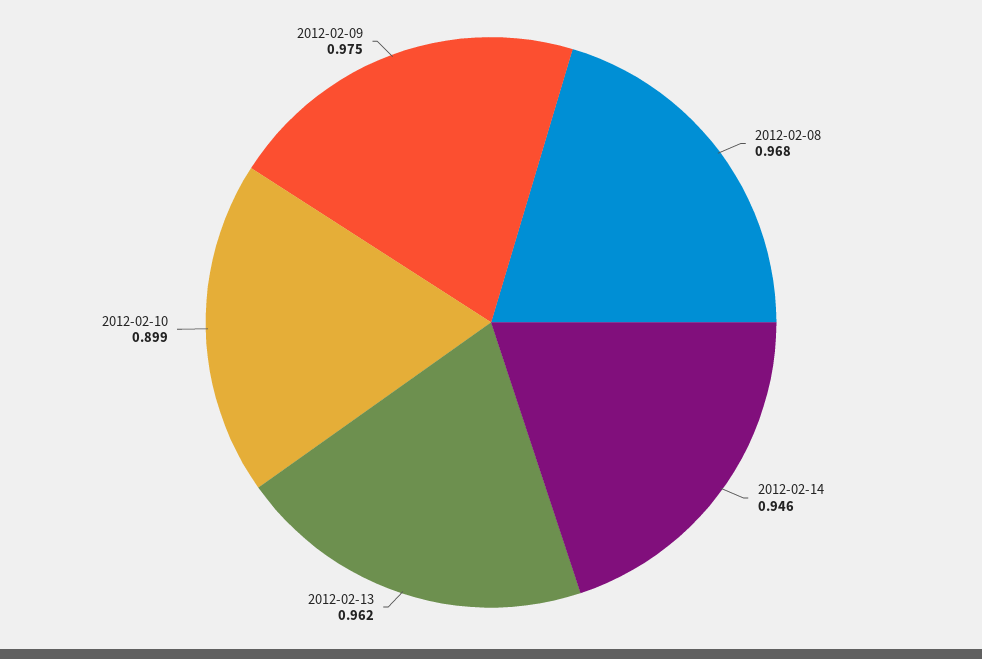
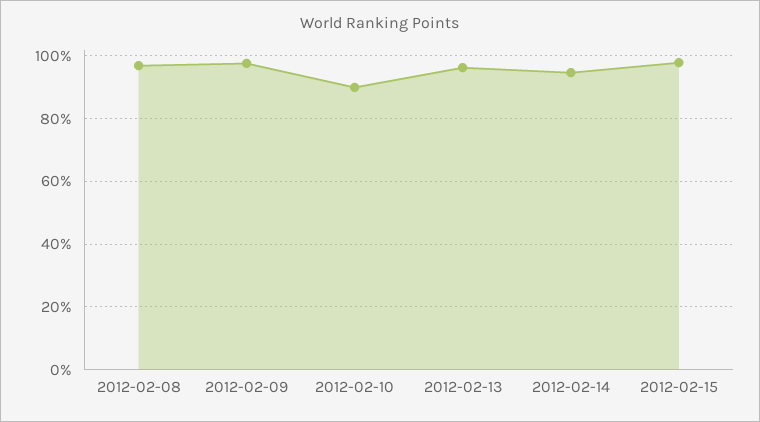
2012-02-15: none -> 0.98

